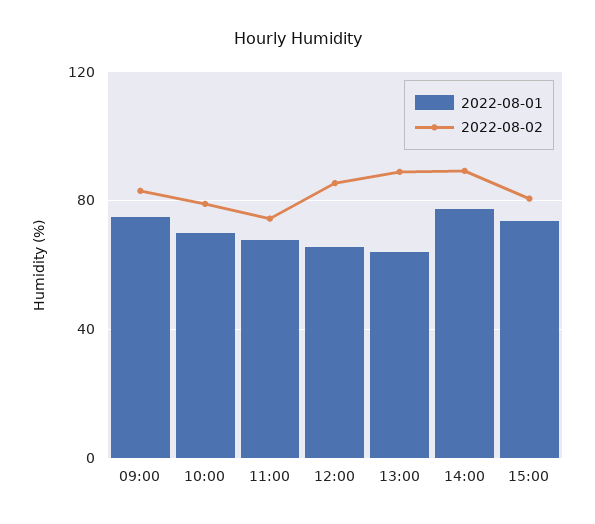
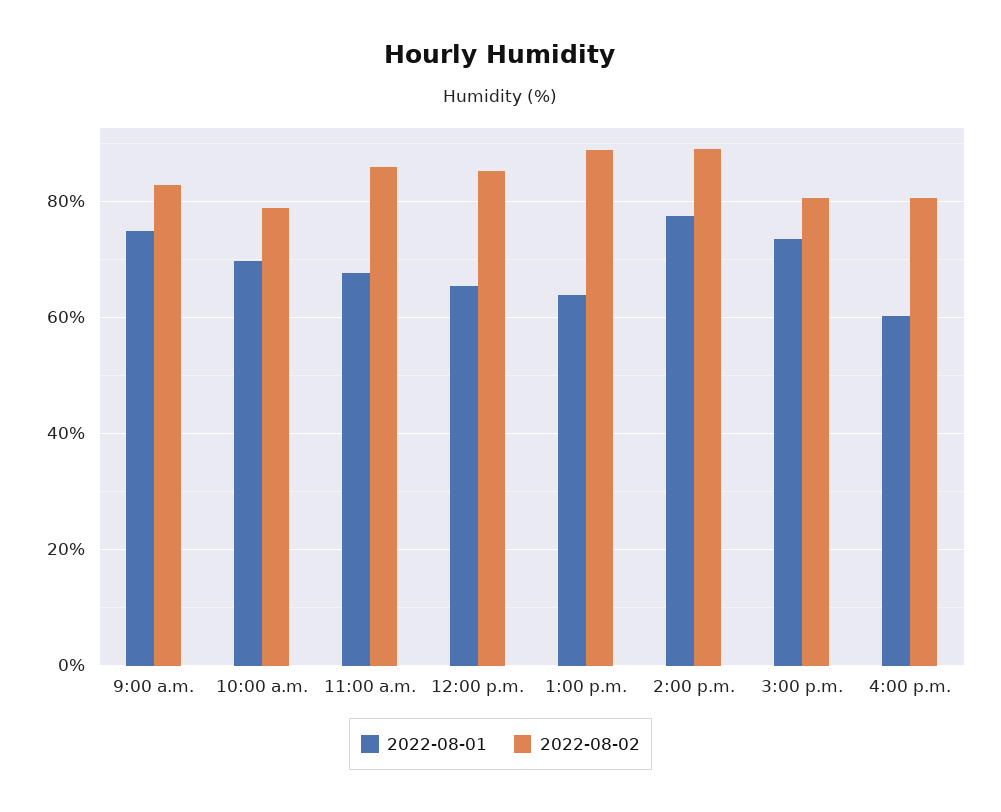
2022-08-02, 11:00: 75 -> 86
2022-08-01, 4:00 p.m.: none -> 60
2022-08-02, 4:00 p.m.: none -> 80

